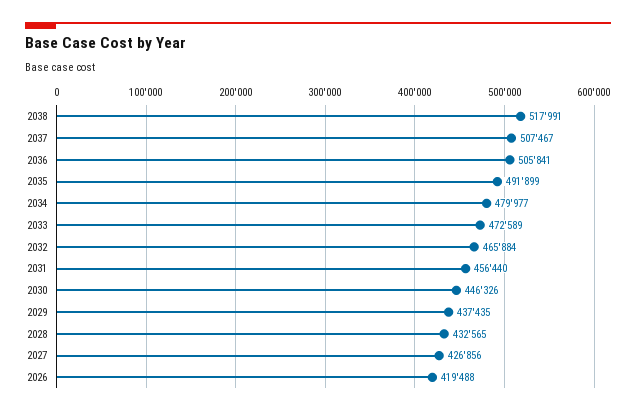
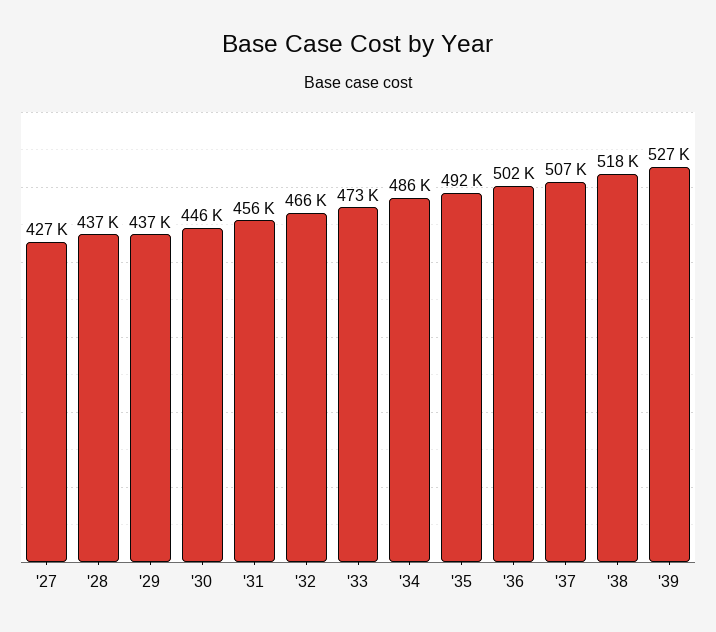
2036: 505841 -> 502000
2034: 479977 -> 486000
2028: 432565 -> 437000
2026: 419488 -> none
'39: none -> 527000

